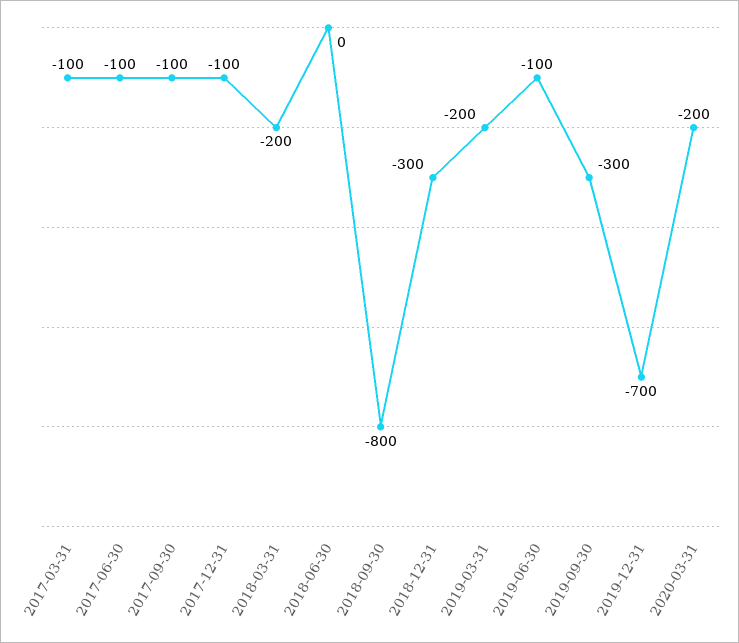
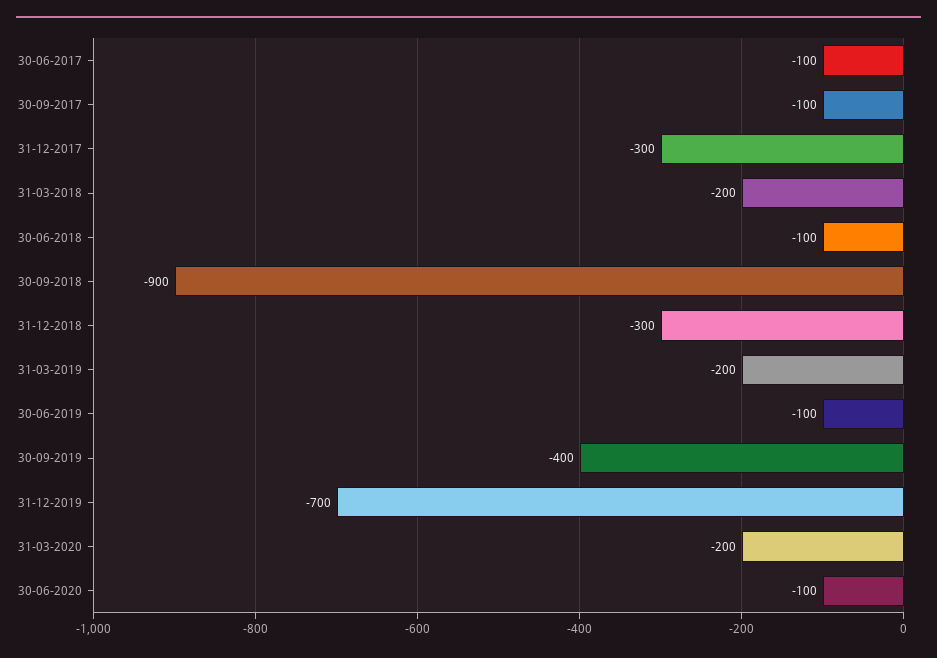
2017-03-31: -100 -> none
2017-12-31: -100 -> -300
2018-06-30: 0 -> -100
2018-09-30: -800 -> -900
2019-09-30: -300 -> -400
30-06-2020: none -> -100

